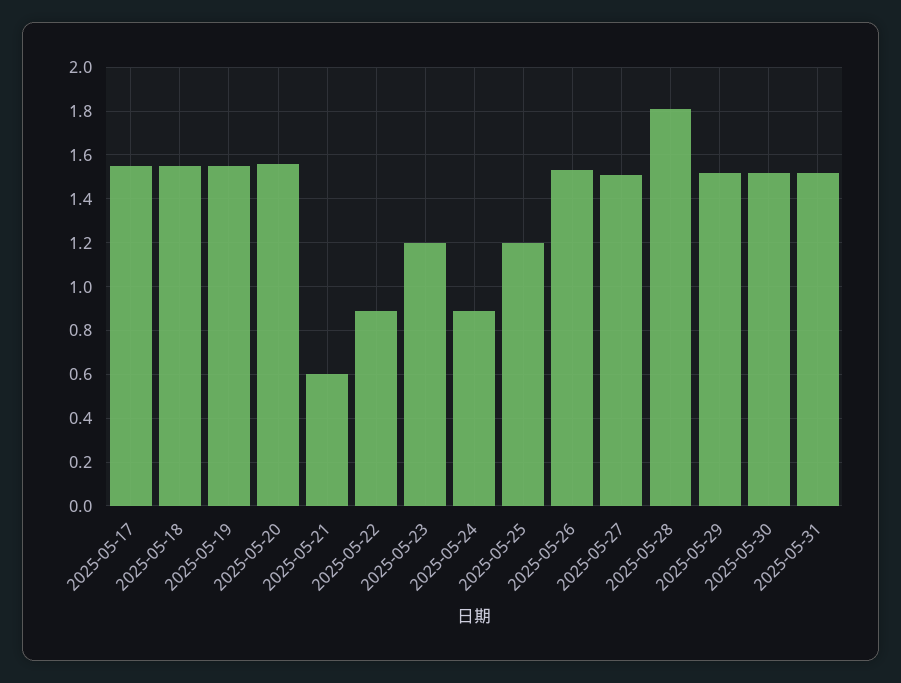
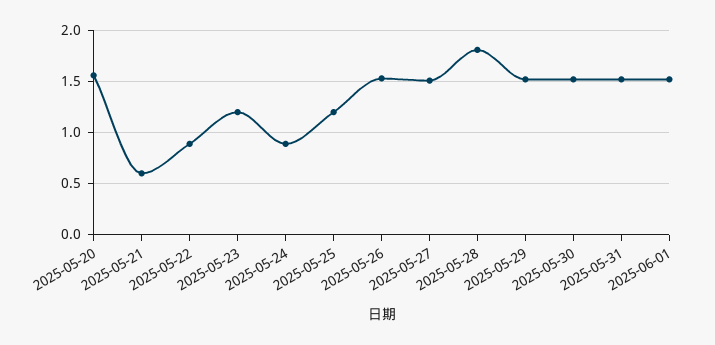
2025-05-17: 1.55 -> none
2025-05-18: 1.55 -> none
2025-05-19: 1.55 -> none
2025-06-01: none -> 1.5

